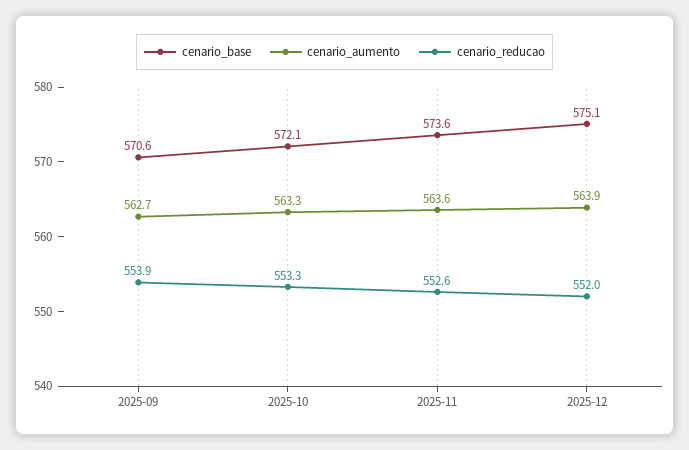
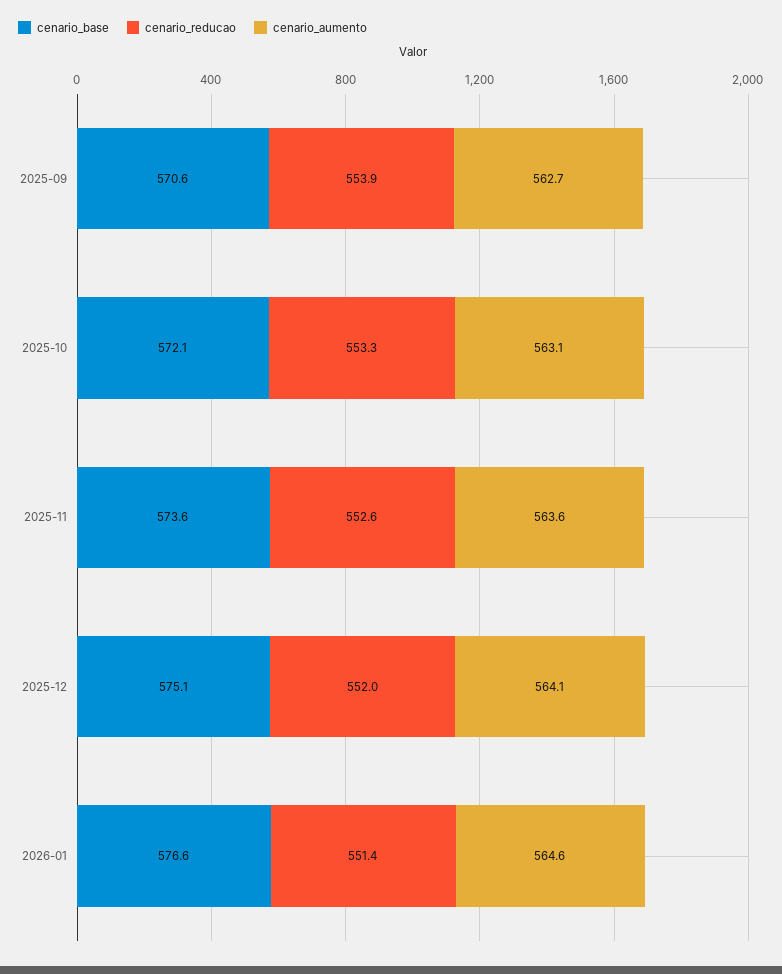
cenario_aumento, 2025-10: 563.3 -> 563.1
cenario_aumento, 2025-12: 563.9 -> 564.1
cenario_base, 2026-01: none -> 576.6
cenario_reducao, 2026-01: none -> 551.4
cenario_aumento, 2026-01: none -> 564.6

